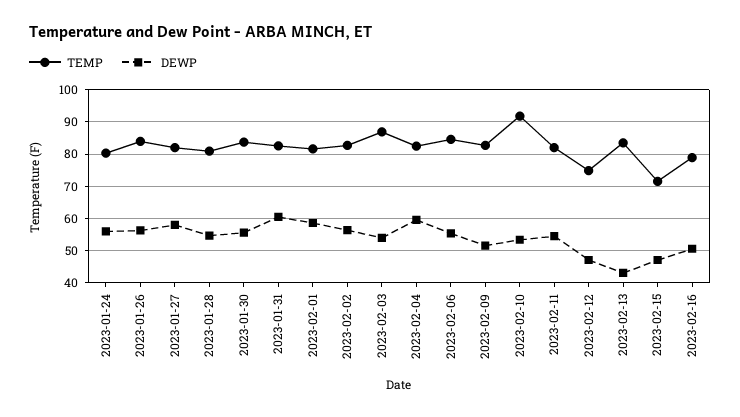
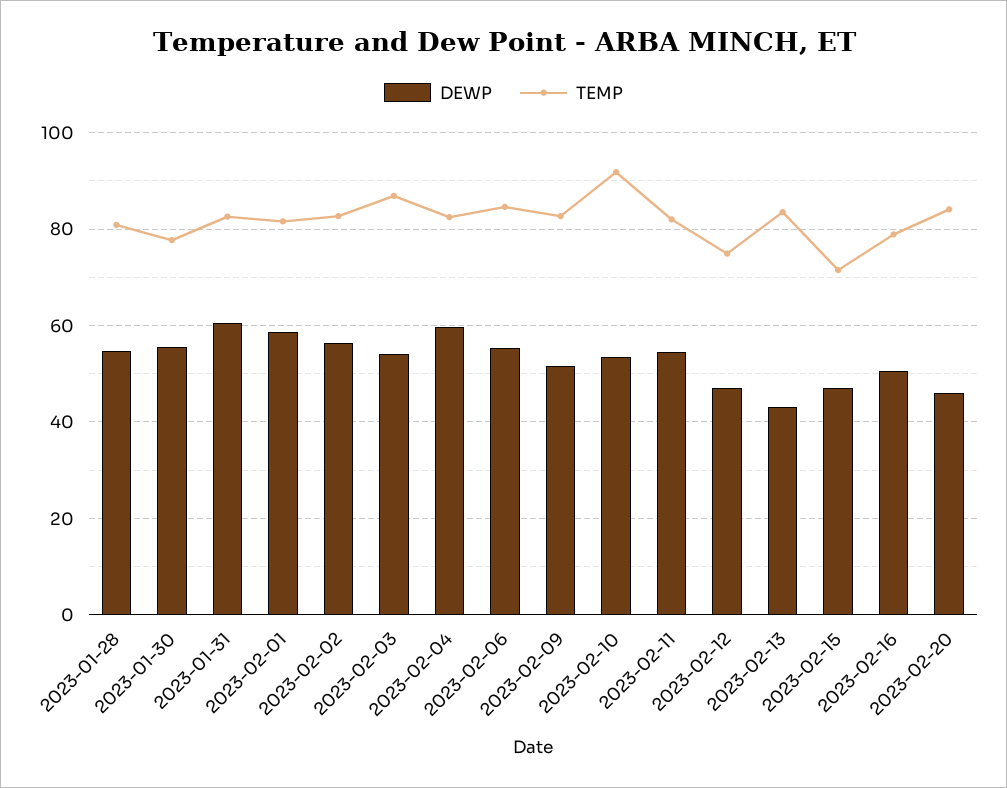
TEMP, 2023-01-24: 80 -> none
DEWP, 2023-01-24: 56 -> none
TEMP, 2023-01-26: 84 -> none
DEWP, 2023-01-26: 56 -> none
TEMP, 2023-01-27: 82 -> none
DEWP, 2023-01-27: 58 -> none
TEMP, 2023-01-30: 84 -> 78
DEWP, 2023-02-20: none -> 46
TEMP, 2023-02-20: none -> 84

